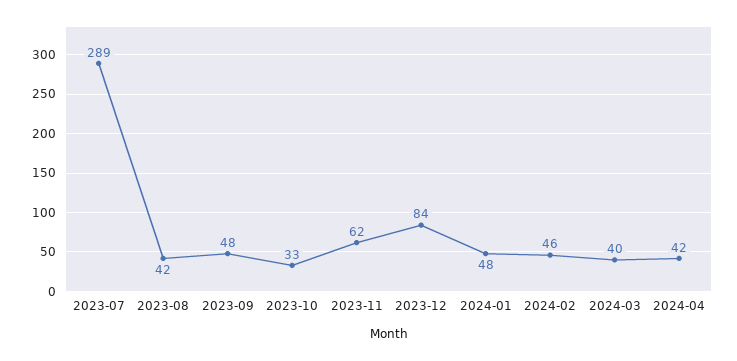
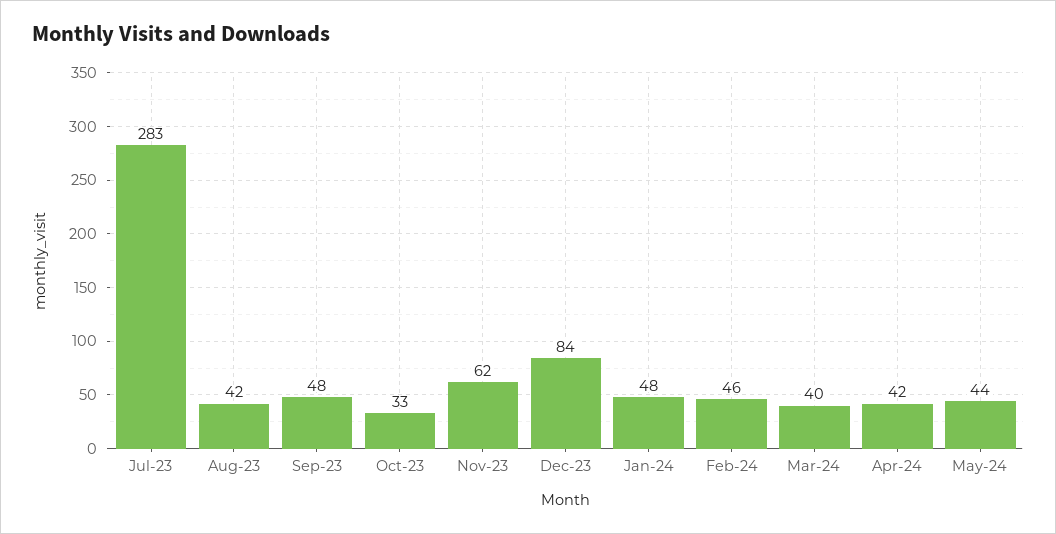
2023-07: 289 -> 283
May-24: none -> 44

